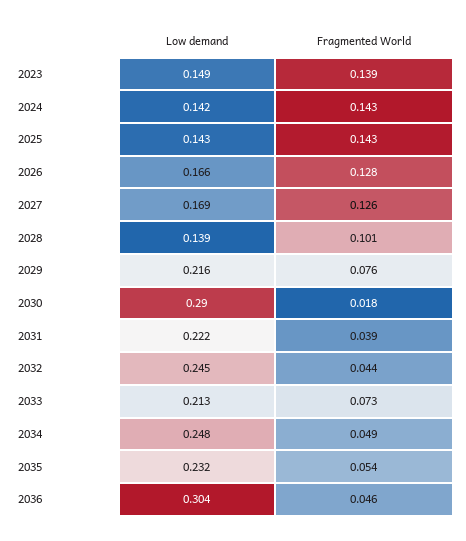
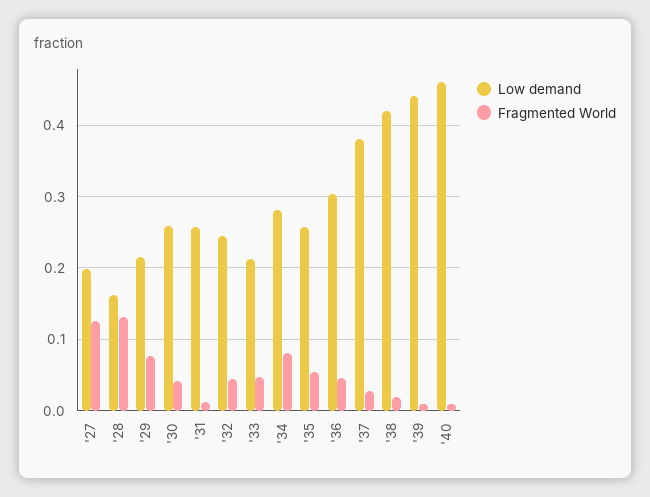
Low demand, 2023: 0.149 -> none
Fragmented World, 2023: 0.139 -> none
Low demand, 2024: 0.142 -> none
Fragmented World, 2024: 0.143 -> none
Low demand, 2025: 0.143 -> none
Fragmented World, 2025: 0.143 -> none
Low demand, 2026: 0.166 -> none
Fragmented World, 2026: 0.128 -> none
Low demand, 2027: 0.169 -> 0.2
Low demand, 2028: 0.139 -> 0.16
Fragmented World, 2028: 0.101 -> 0.13
Low demand, 2030: 0.29 -> 0.26
Fragmented World, 2030: 0.018 -> 0.04
Low demand, 2031: 0.222 -> 0.26
Fragmented World, 2031: 0.039 -> 0.01
Fragmented World, 2033: 0.073 -> 0.05
Low demand, 2034: 0.248 -> 0.28
Fragmented World, 2034: 0.049 -> 0.08
Low demand, 2035: 0.232 -> 0.26
Low demand, '37: none -> 0.38
Fragmented World, '37: none -> 0.03
Low demand, '38: none -> 0.42
Fragmented World, '38: none -> 0.02
Low demand, '39: none -> 0.44
Fragmented World, '39: none -> 0.01
Low demand, '40: none -> 0.46
Fragmented World, '40: none -> 0.01

